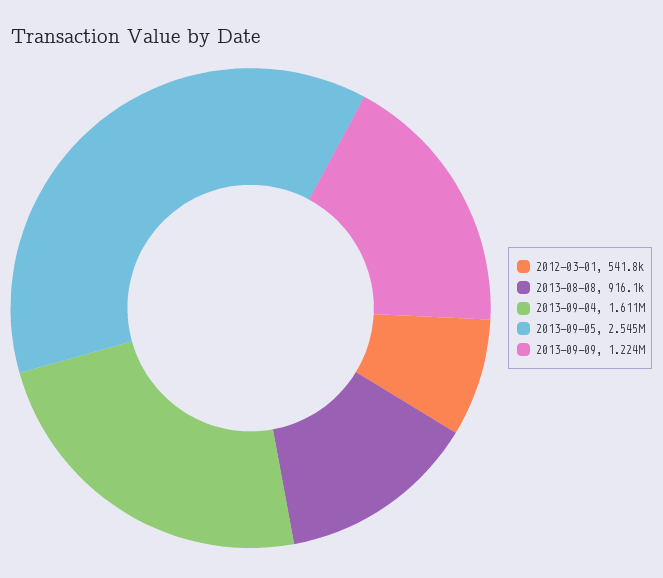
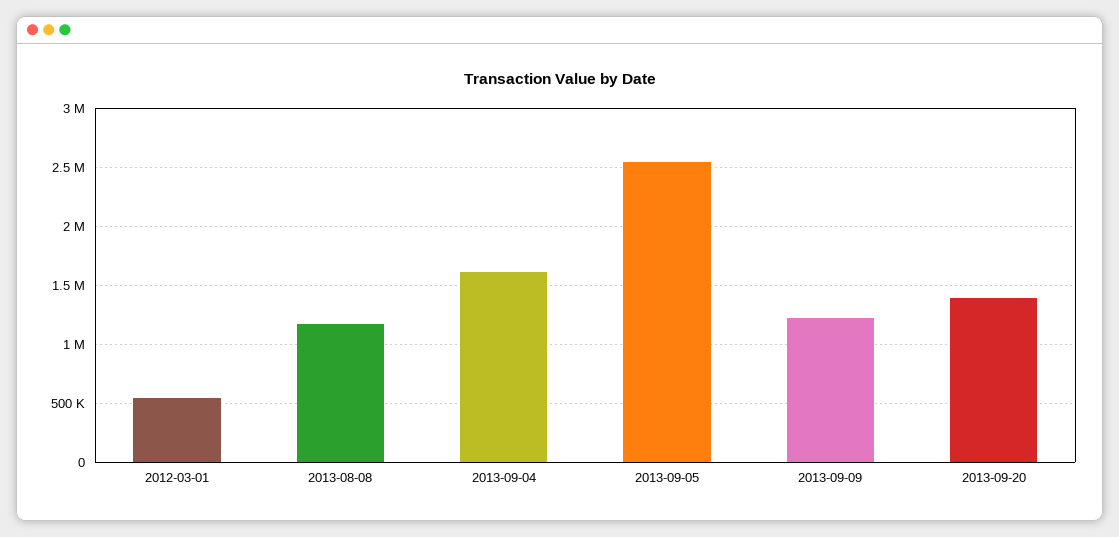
2013-08-08: 916100 -> 1200000
2013-09-20: none -> 1400000

